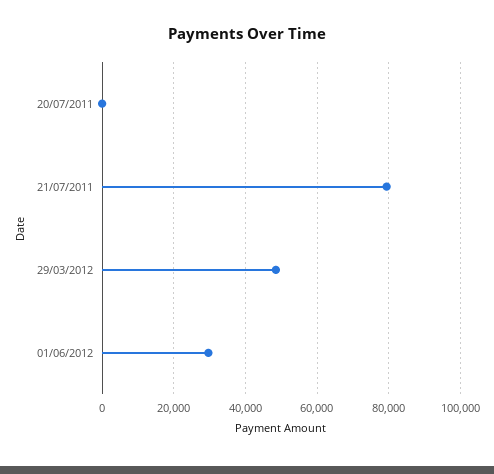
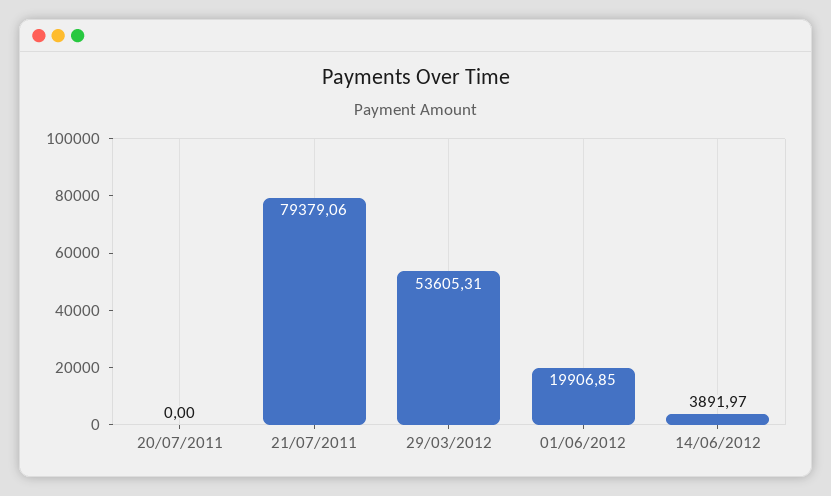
29/03/2012: 48000 -> 53605.31
01/06/2012: 30000 -> 19906.85
14/06/2012: none -> 3891.97

